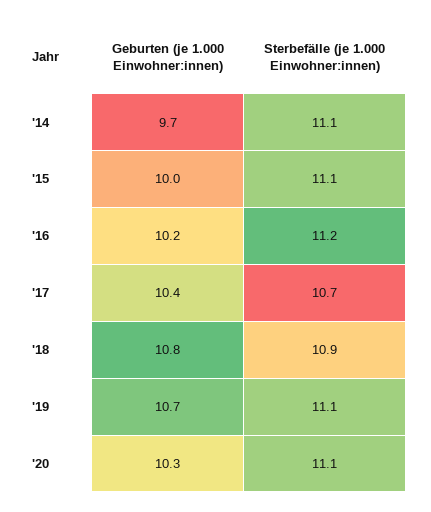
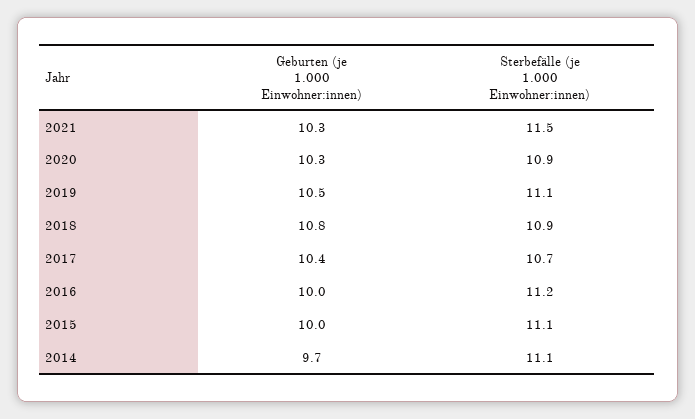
Geburten (je 1.000 Einwohner:innen), '16: 10.2 -> 10
Geburten (je 1.000 Einwohner:innen), '19: 10.7 -> 10.5
Sterbefälle (je 1.000 Einwohner:innen), '20: 11.1 -> 10.9
Geburten (je 1.000 Einwohner:innen), 2021: none -> 10.3
Sterbefälle (je 1.000 Einwohner:innen), 2021: none -> 11.5

